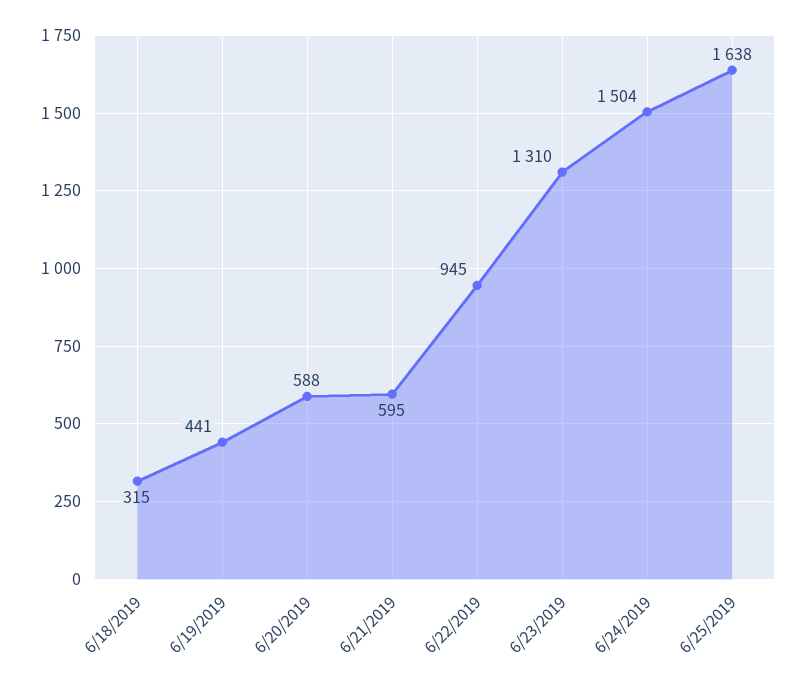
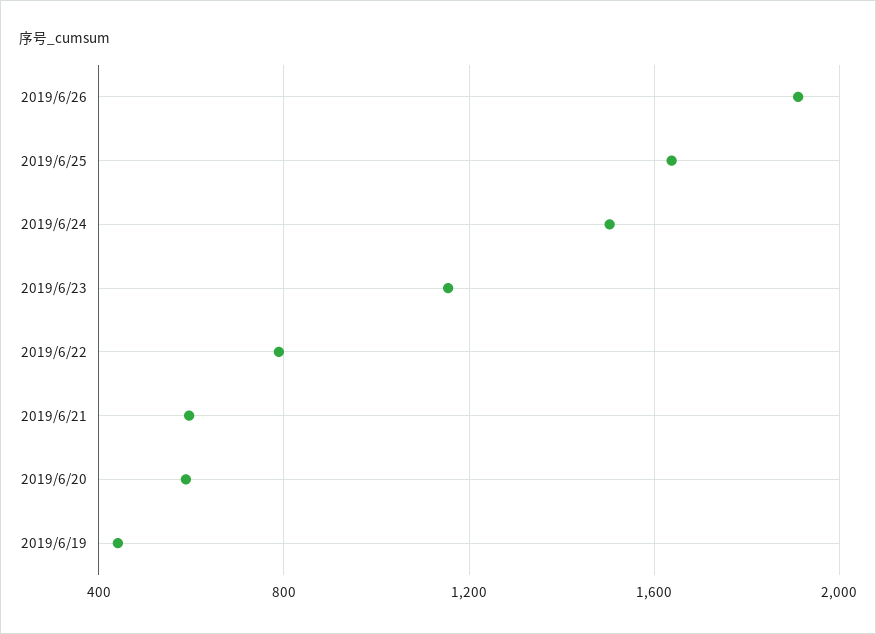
6/18/2019: 315 -> none
6/22/2019: 945 -> 800
6/23/2019: 1310 -> 1150
2019/6/26: none -> 1900

